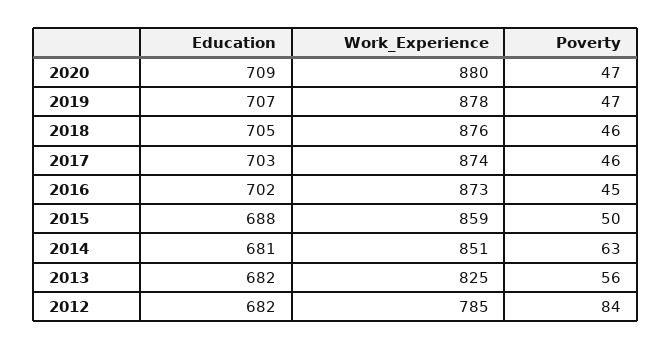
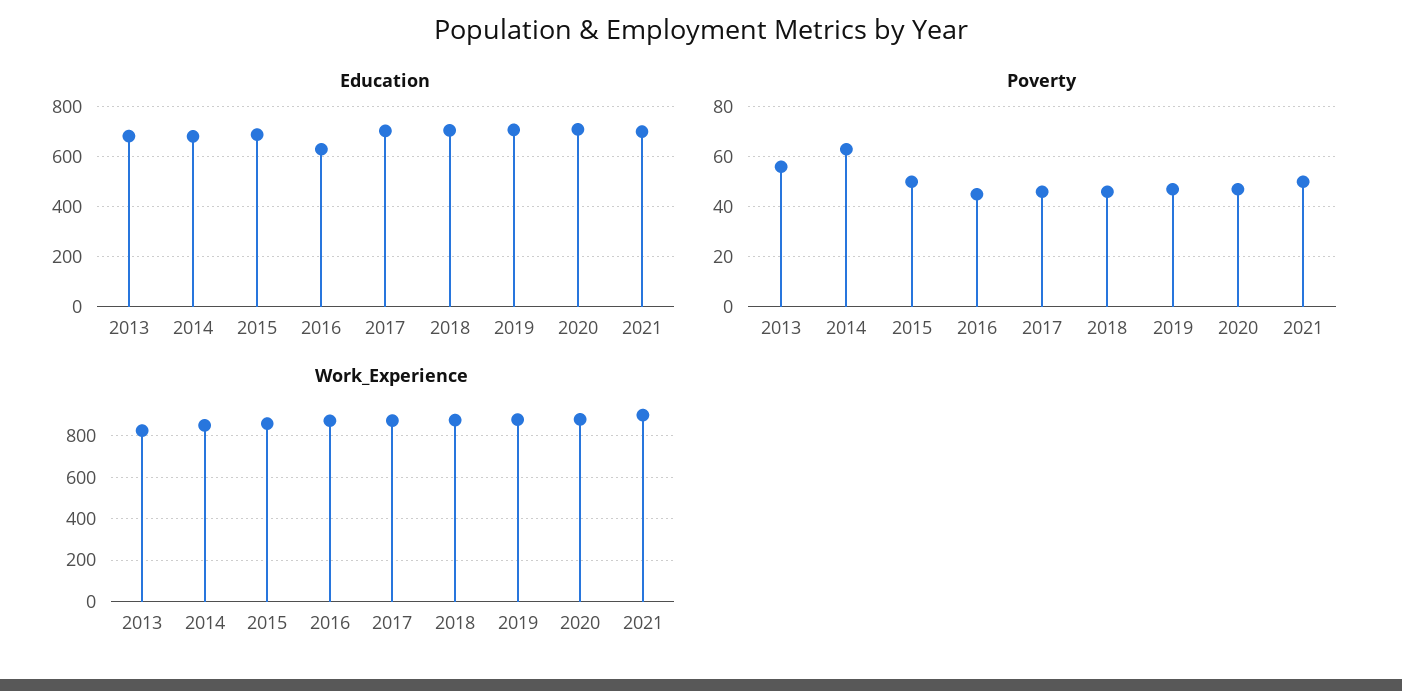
Education, 2016: 702 -> 625
Education, 2012: 682 -> none
Work_Experience, 2012: 785 -> none
Poverty, 2012: 84 -> none
Education, 2021: none -> 700
Poverty, 2021: none -> 50
Work_Experience, 2021: none -> 900

